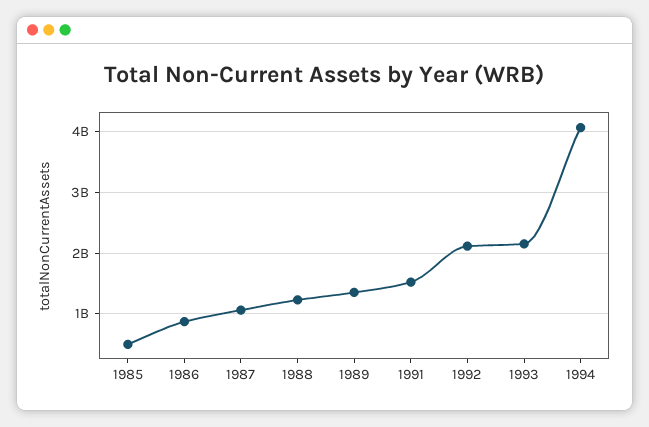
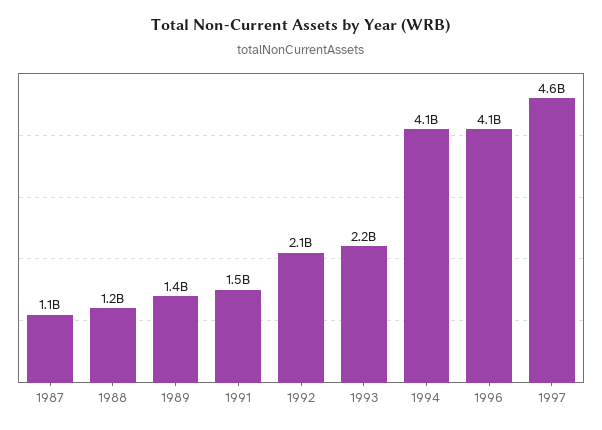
1985: 500000000 -> none
1986: 900000000 -> none
1996: none -> 4100000000
1997: none -> 4600000000

